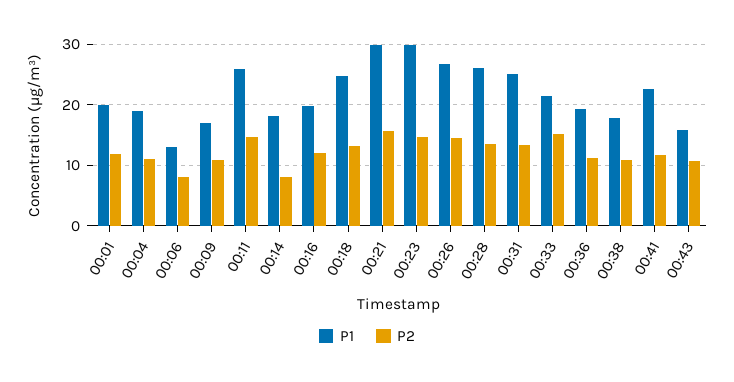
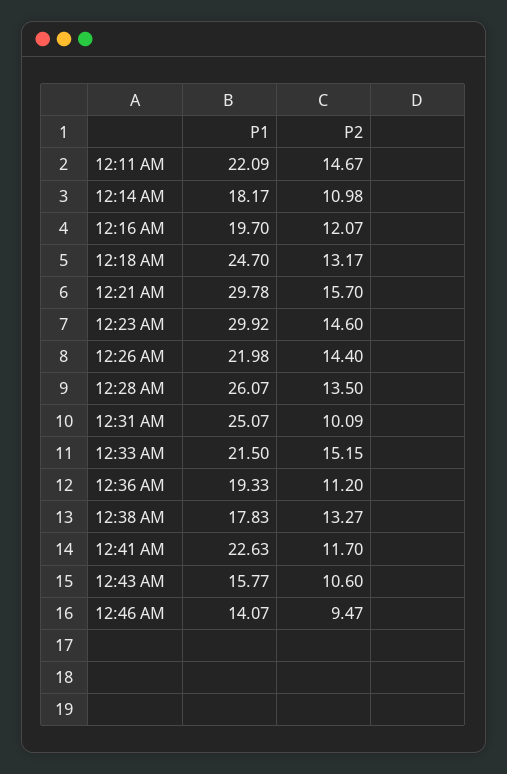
P1, 00:01: 20 -> none
P2, 00:01: 12 -> none
P1, 00:04: 19 -> none
P2, 00:04: 11 -> none
P1, 00:06: 13 -> none
P2, 00:06: 8 -> none
P1, 00:09: 17 -> none
P2, 00:09: 11 -> none
P1, 00:11: 26 -> 22.09
P2, 00:14: 8 -> 10.98
P1, 00:26: 27 -> 21.98
P2, 00:31: 13 -> 10.09
P2, 00:38: 11 -> 13.27
P1, 12:46 AM: none -> 14.07
P2, 12:46 AM: none -> 9.47

